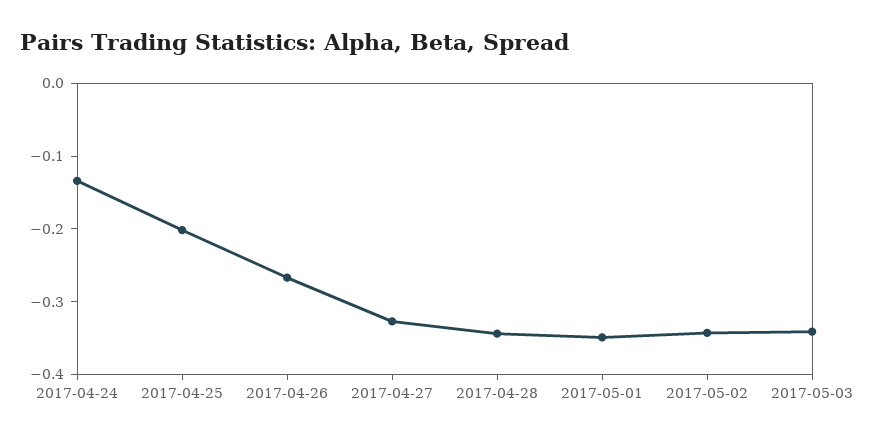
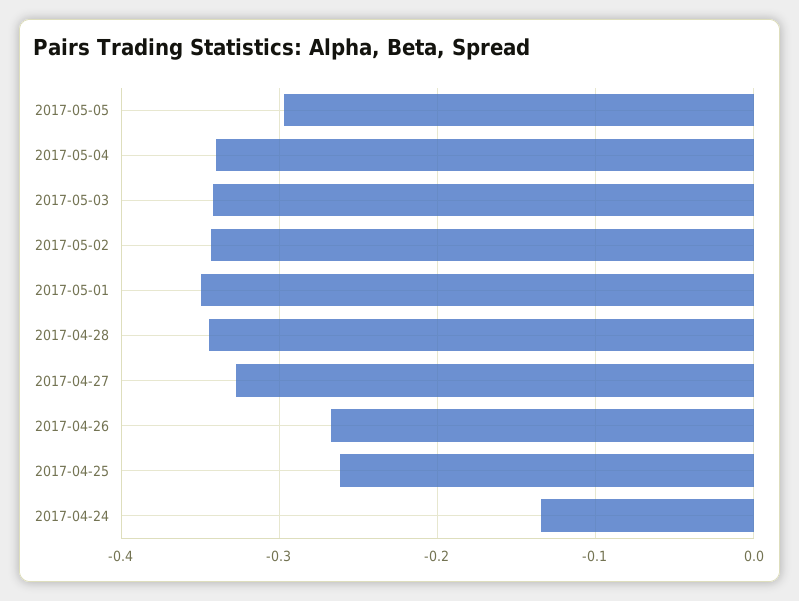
2017-04-25: -0.2 -> -0.26
2017-05-05: none -> -0.3
2017-05-04: none -> -0.34

